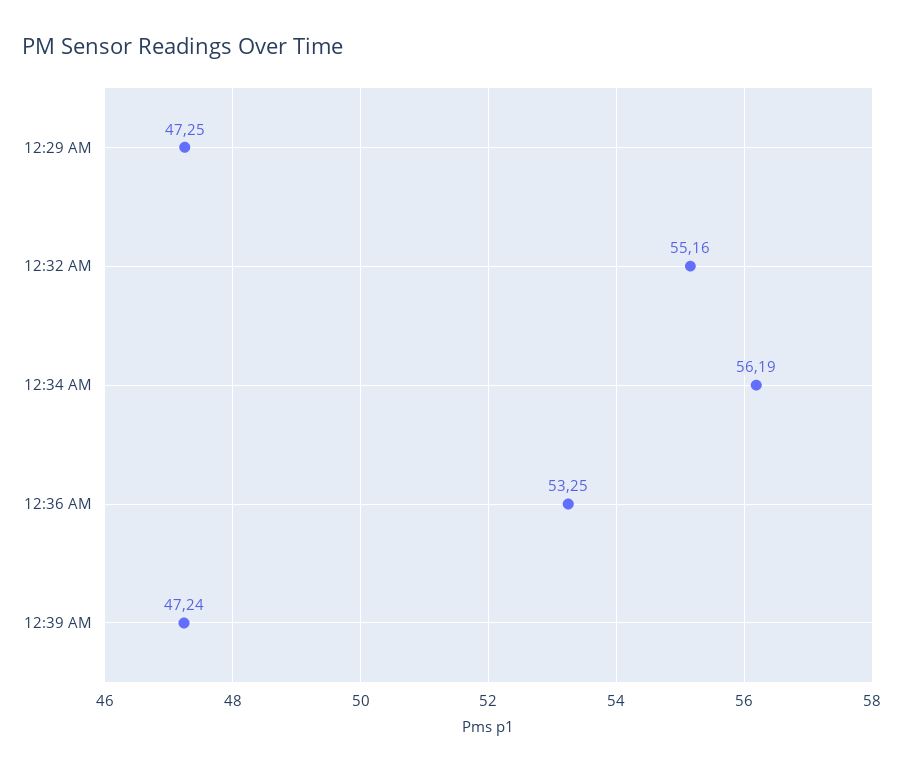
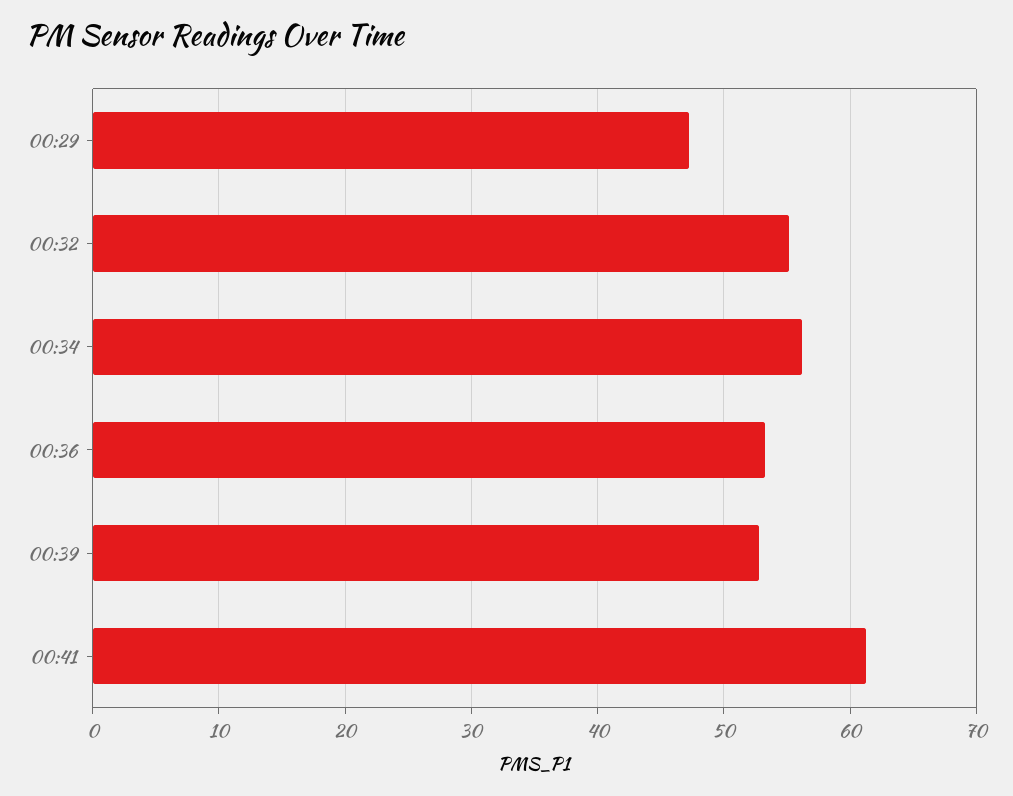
12:39 AM: 47.24 -> 53
00:41: none -> 61

